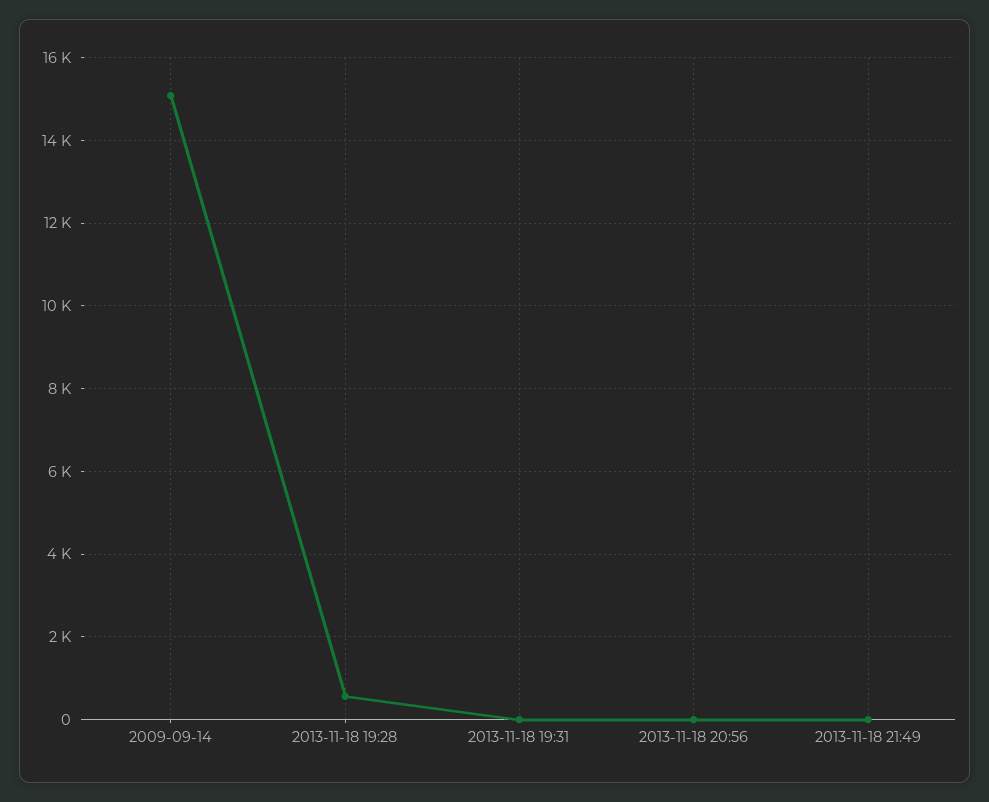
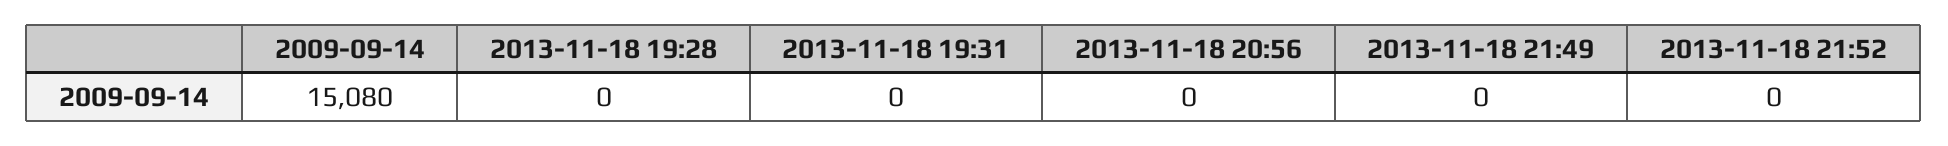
2013-11-18 19:28: 600 -> 0
2013-11-18 21:52: none -> 0

